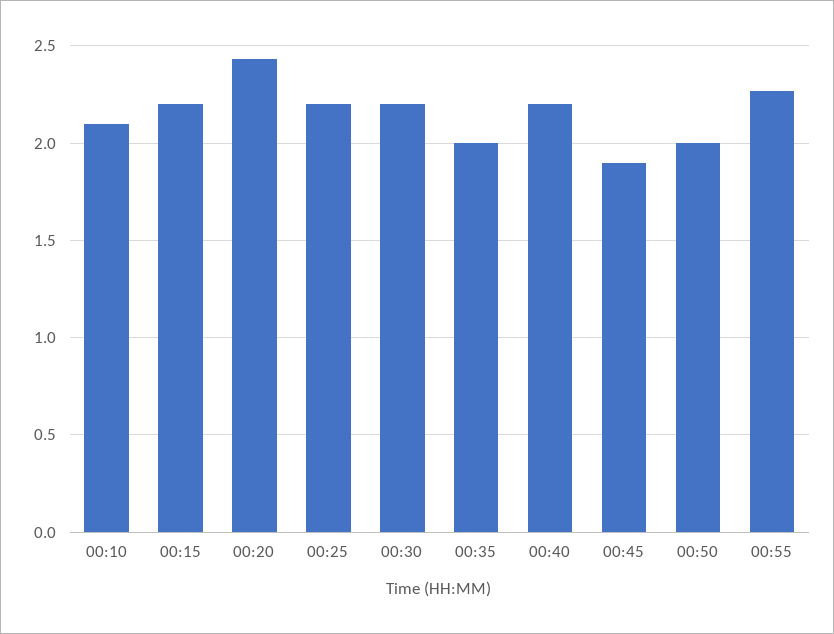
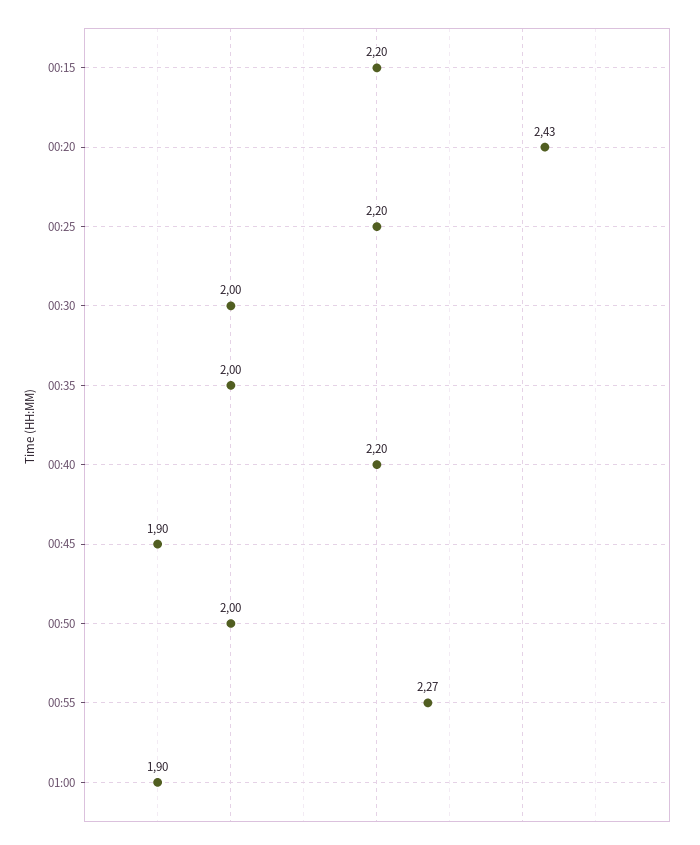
00:10: 2.1 -> none
00:30: 2.2 -> 2
01:00: none -> 1.9

